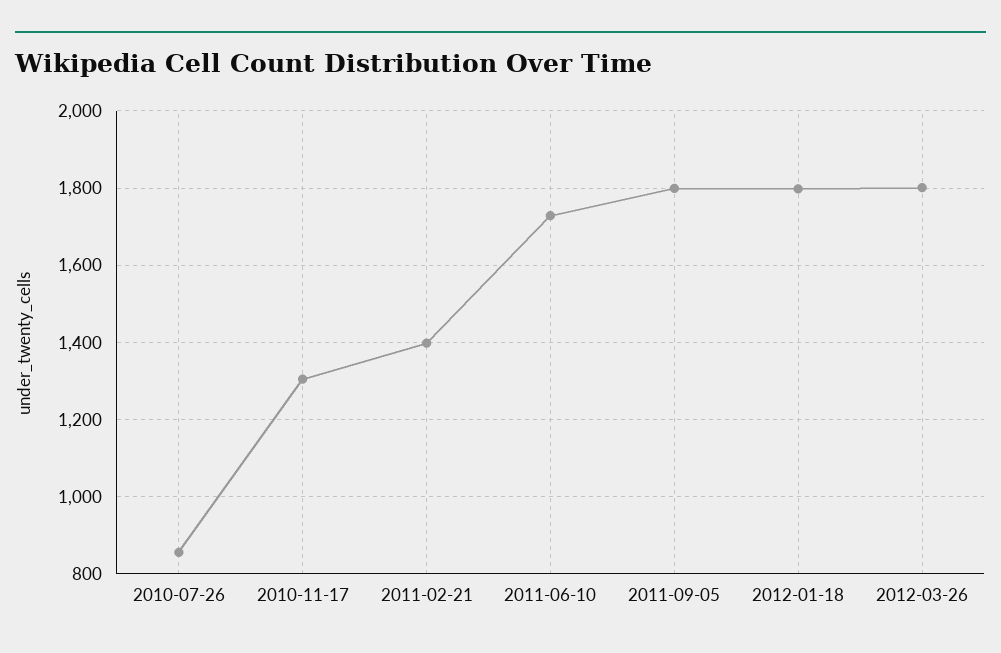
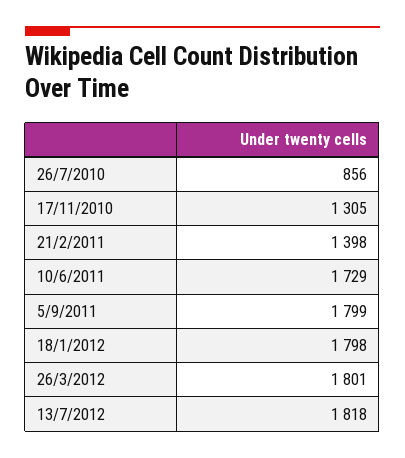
13/7/2012: none -> 1818

